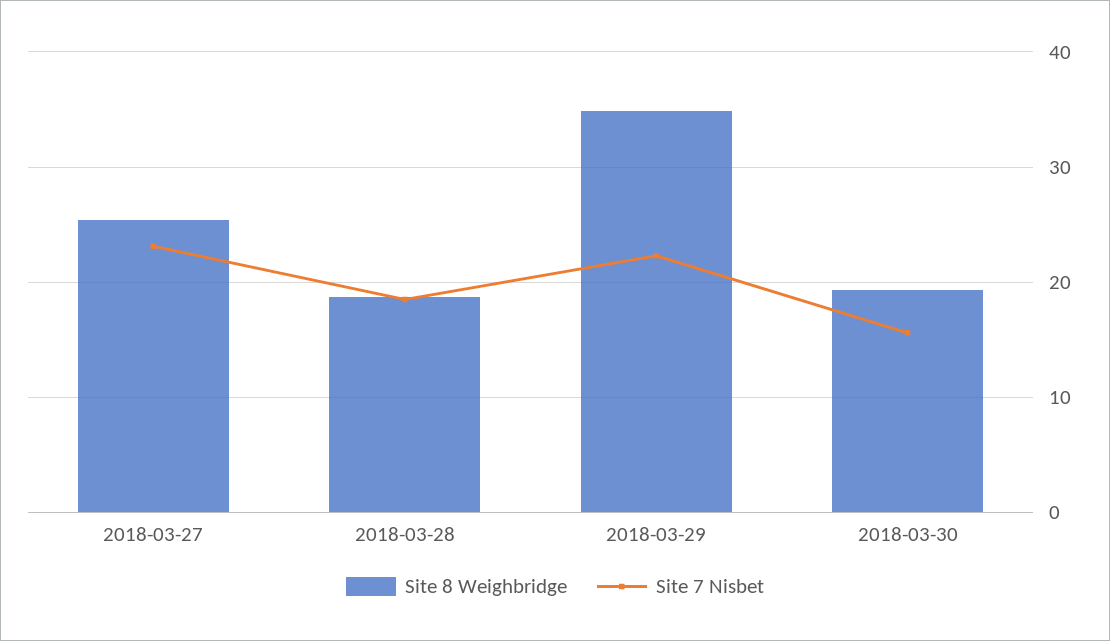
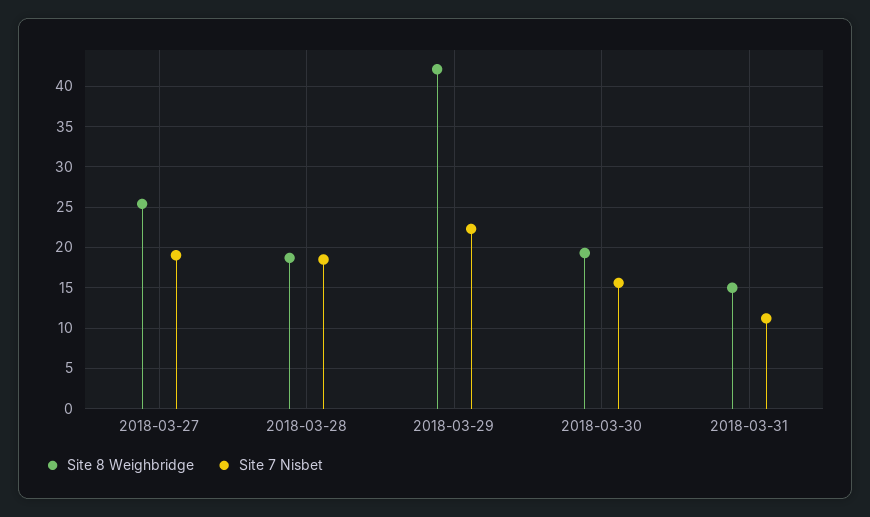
Site 7 Nisbet, 2018-03-27: 23 -> 19
Site 8 Weighbridge, 2018-03-29: 35 -> 42
Site 8 Weighbridge, 2018-03-31: none -> 15
Site 7 Nisbet, 2018-03-31: none -> 11

